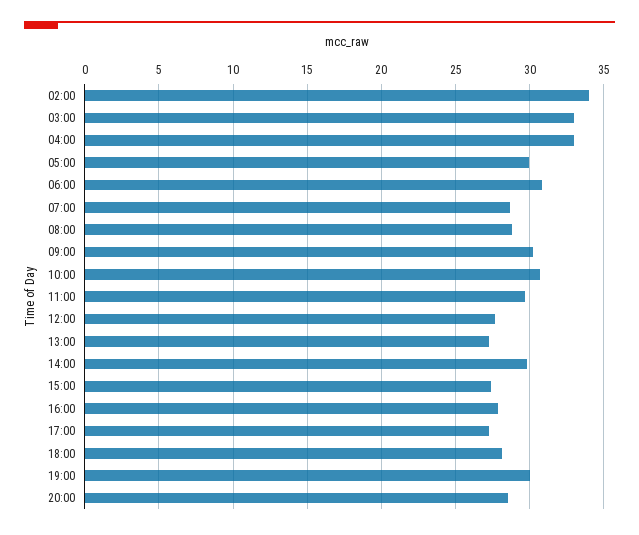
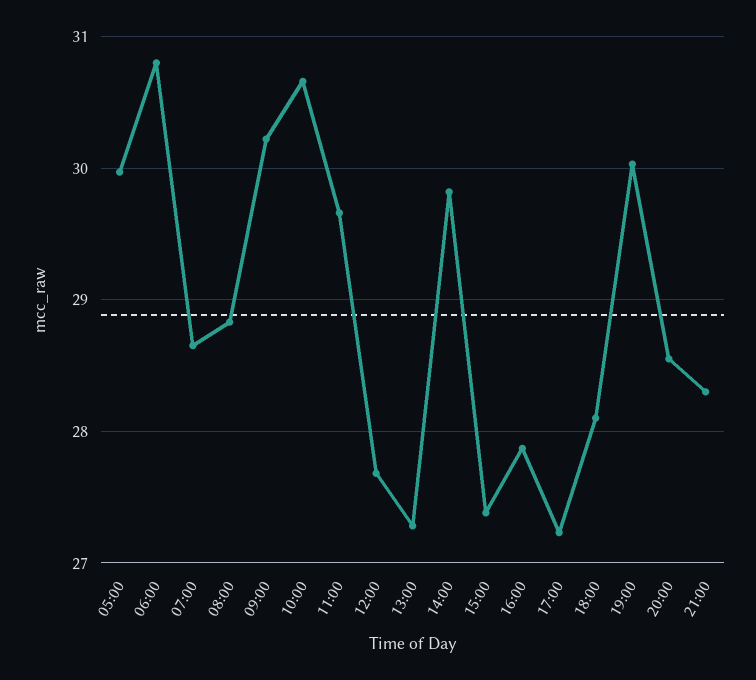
02:00: 34 -> none
03:00: 33 -> none
04:00: 33 -> none
21:00: none -> 28.3

